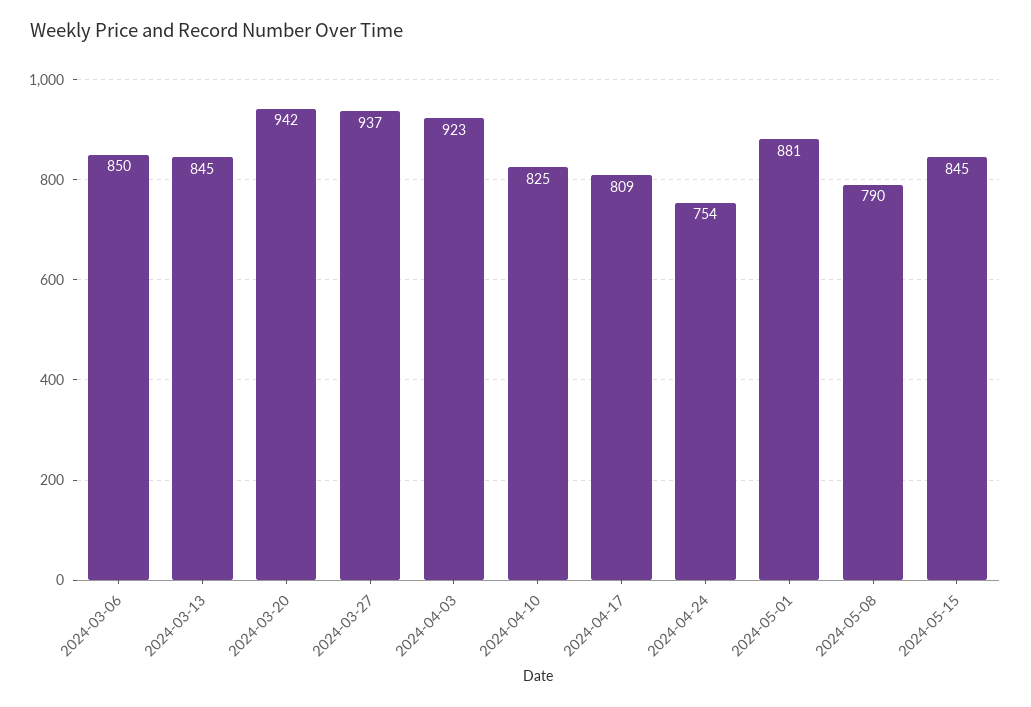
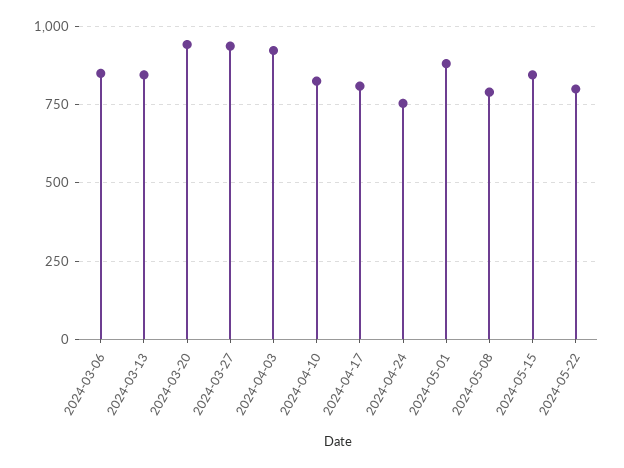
2024-05-22: none -> 800

